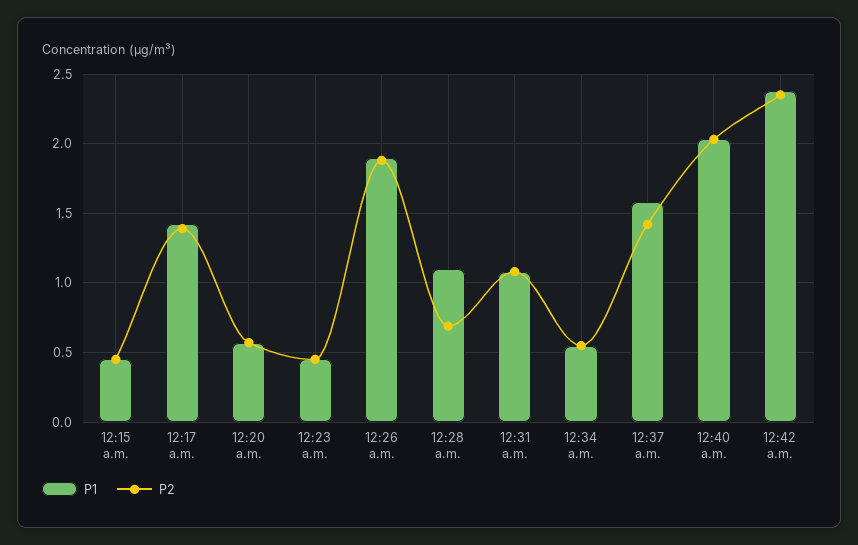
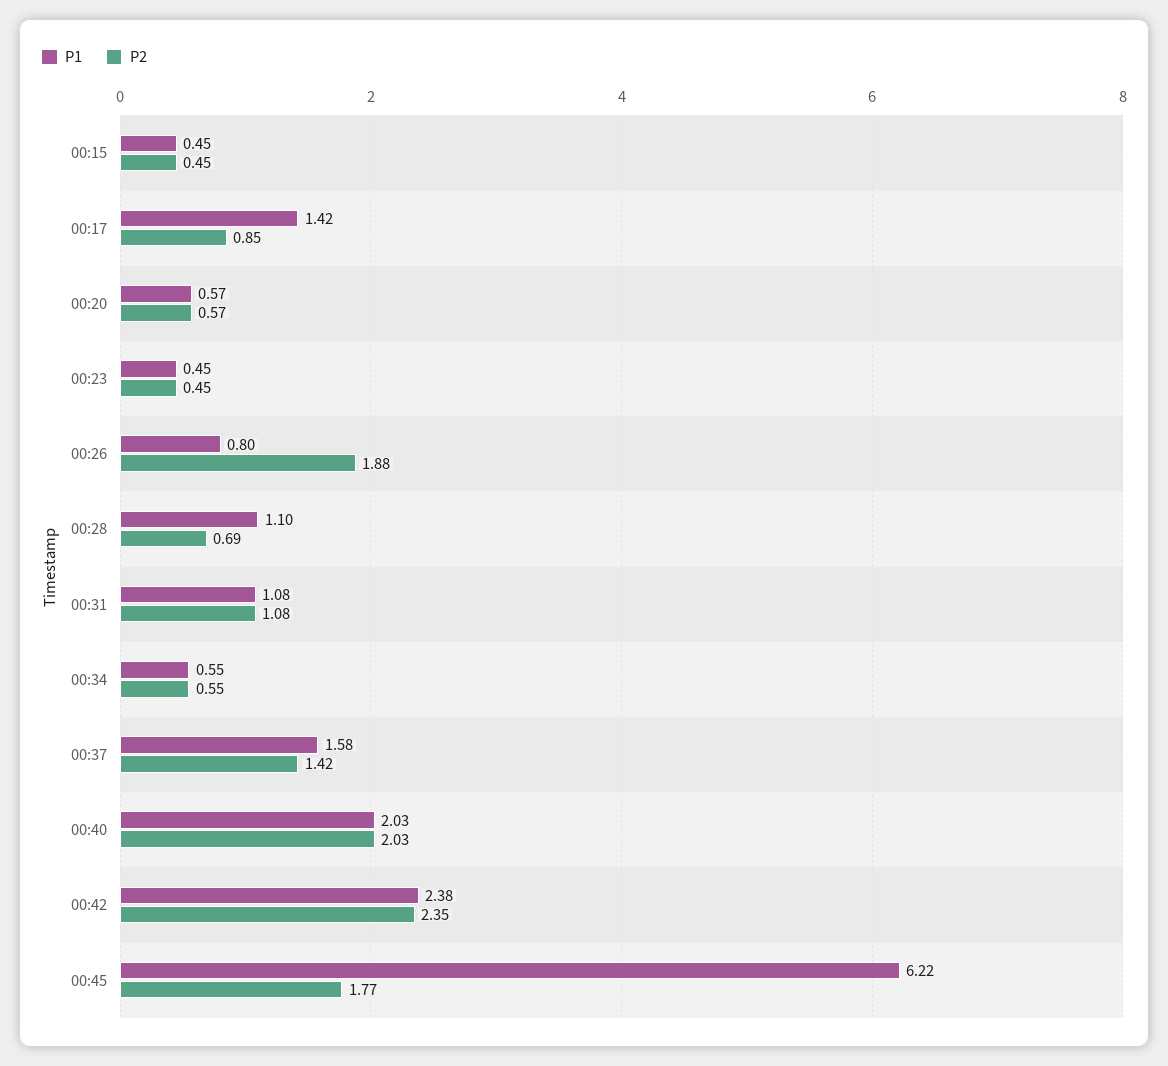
P2, 12:17 a.m.: 1.4 -> 0.85
P1, 12:26 a.m.: 1.9 -> 0.8
P1, 00:45: none -> 6.22
P2, 00:45: none -> 1.77

